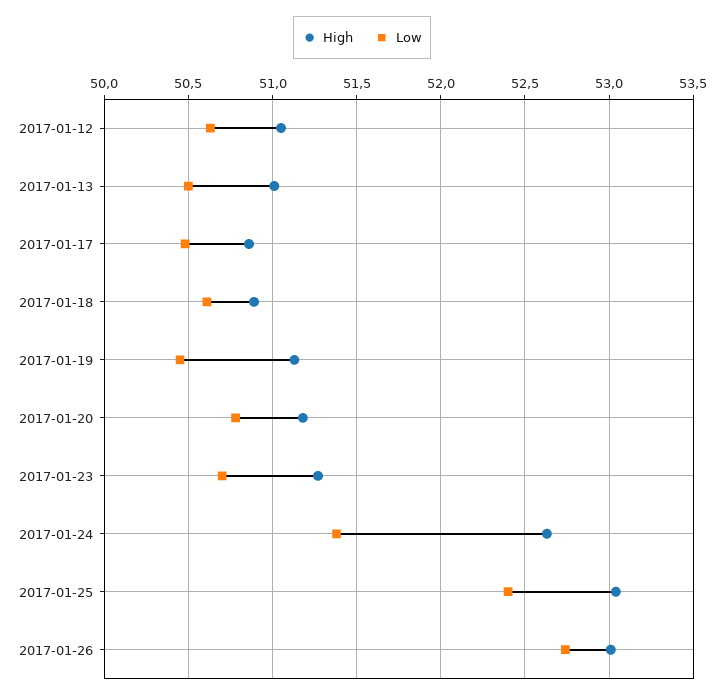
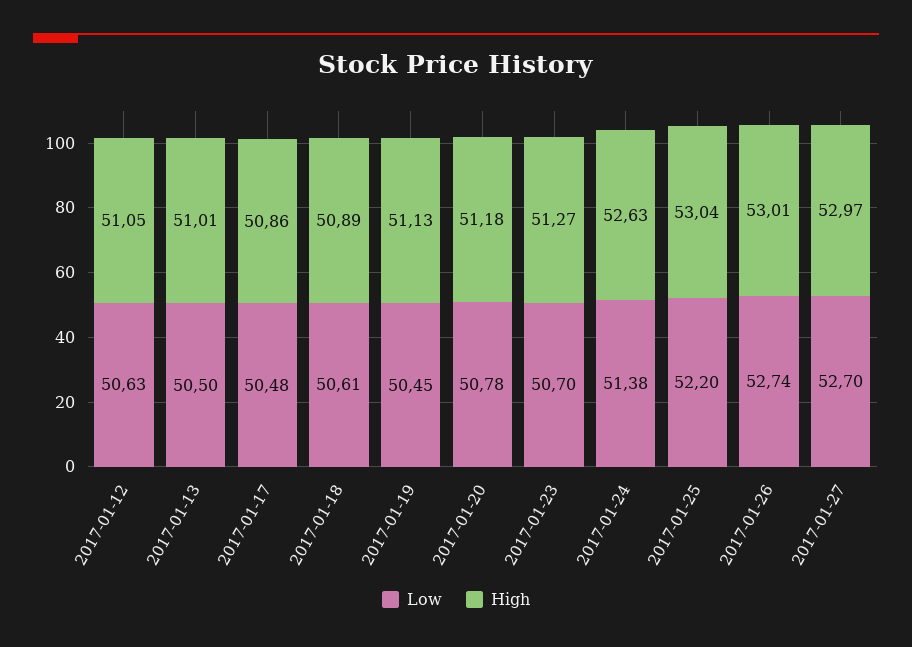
Low, 2017-01-25: 52.4 -> 52.2
Low, 2017-01-27: none -> 52.7
High, 2017-01-27: none -> 52.97

